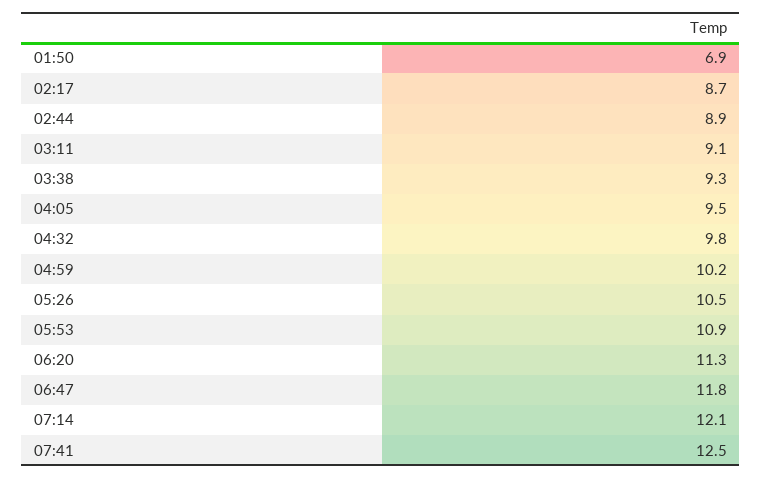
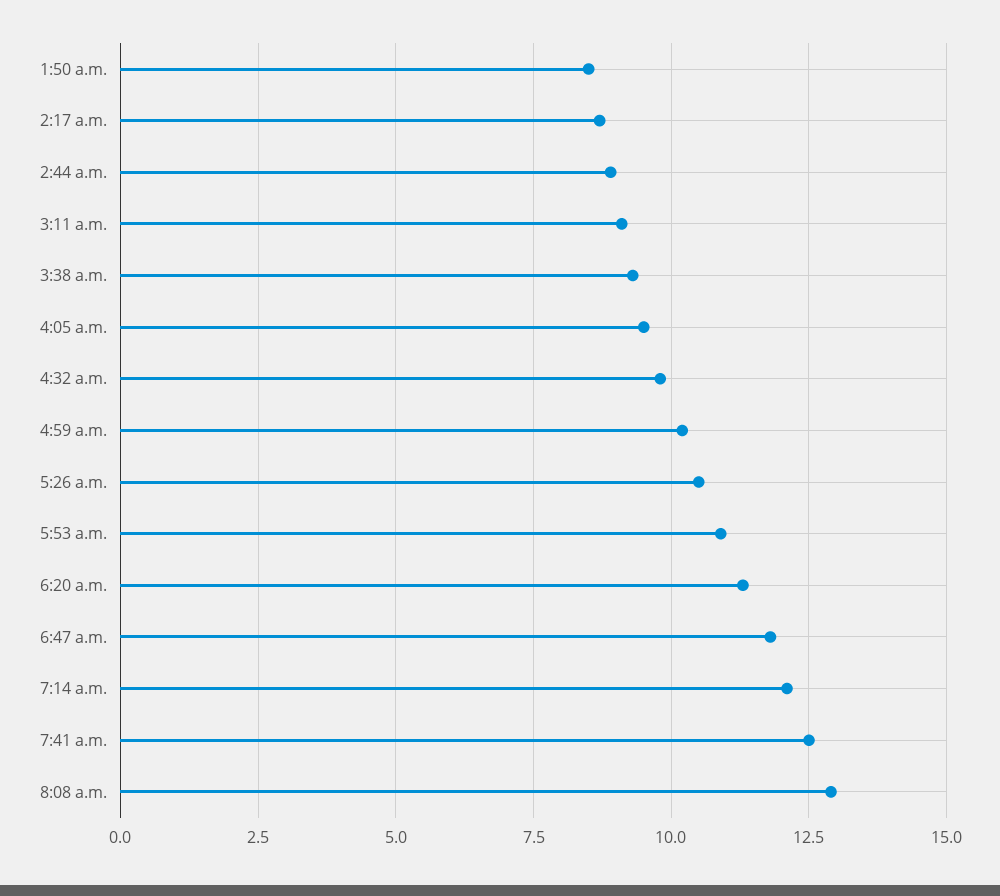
01:50: 6.9 -> 8.5
8:08 a.m.: none -> 13

